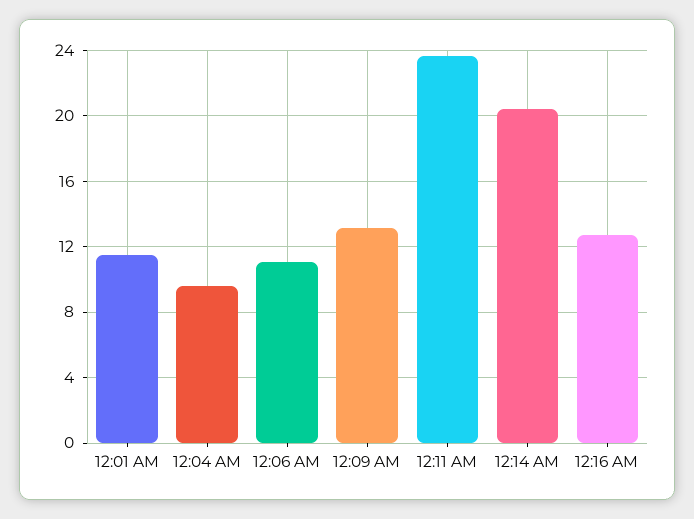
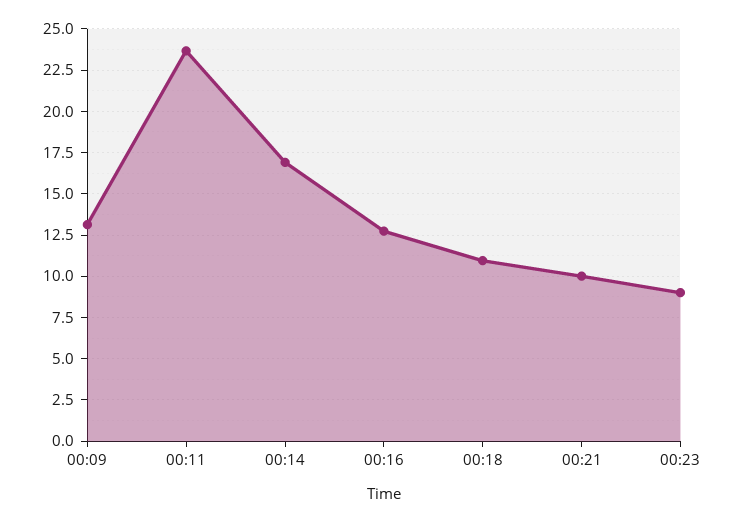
12:01 AM: 11.5 -> none
12:04 AM: 9.5 -> none
12:06 AM: 11 -> none
12:14 AM: 20.5 -> 17
00:18: none -> 11
00:21: none -> 10
00:23: none -> 9

